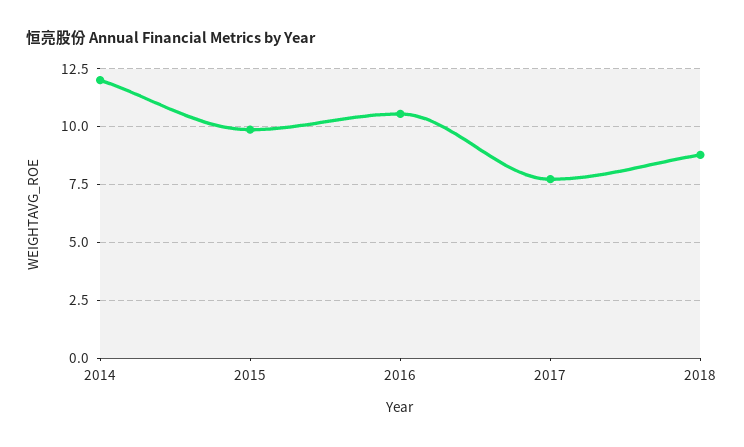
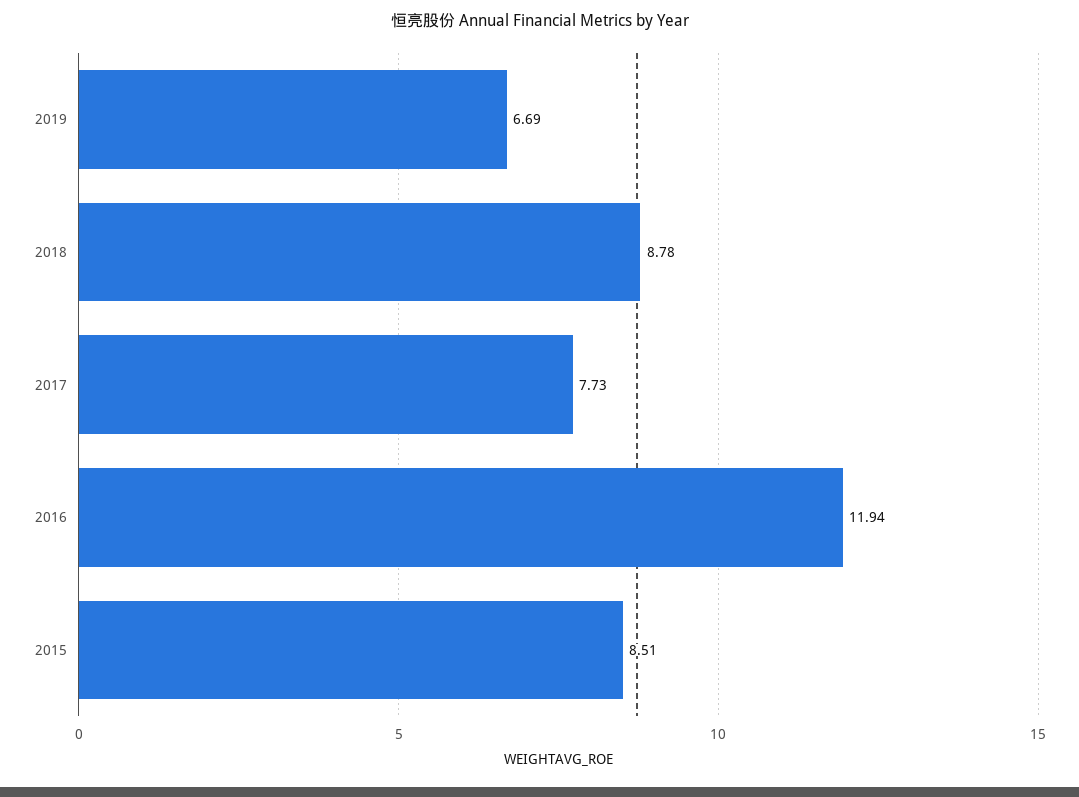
2014: 12 -> none
2015: 10 -> 8.51
2016: 10.5 -> 11.94
2019: none -> 6.69

